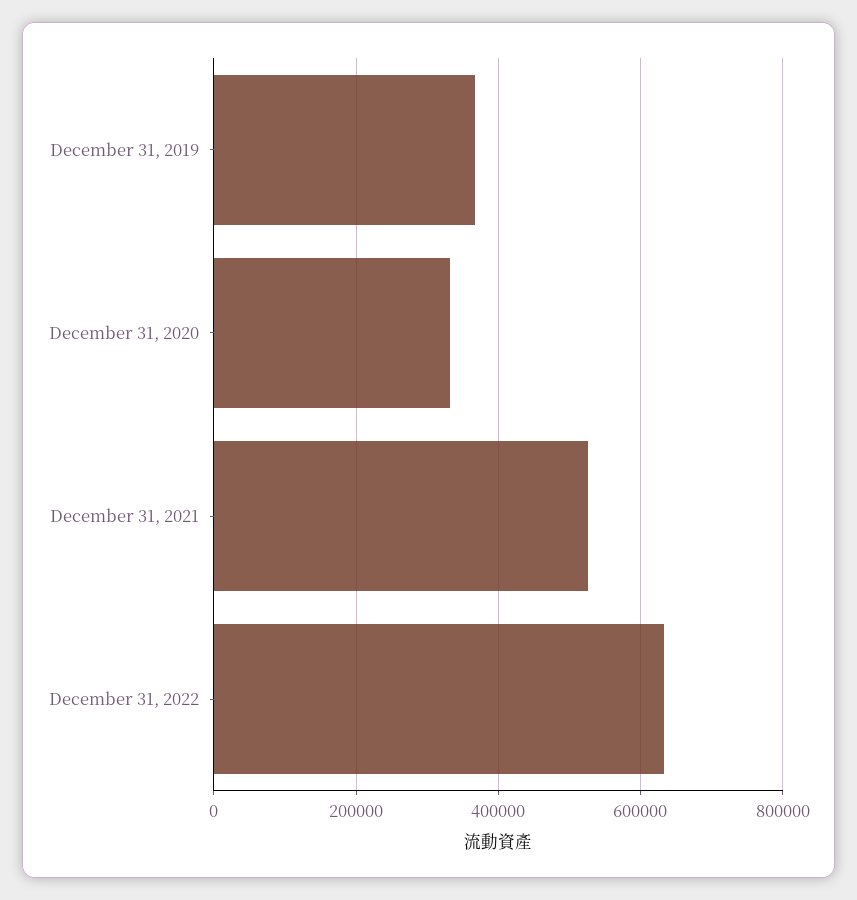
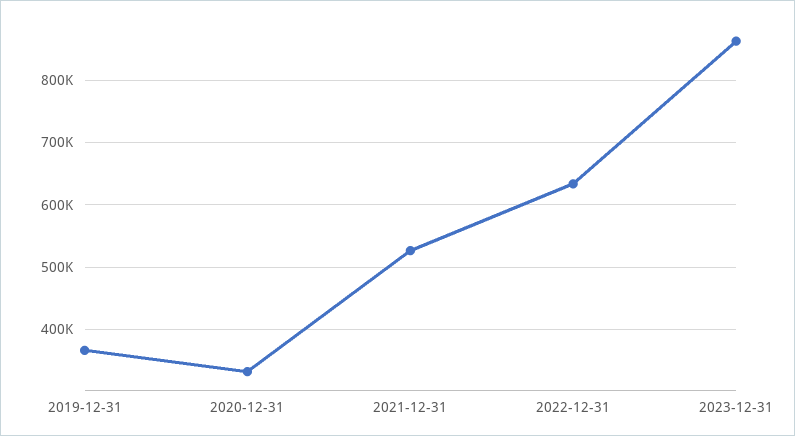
2023-12-31: none -> 860000

